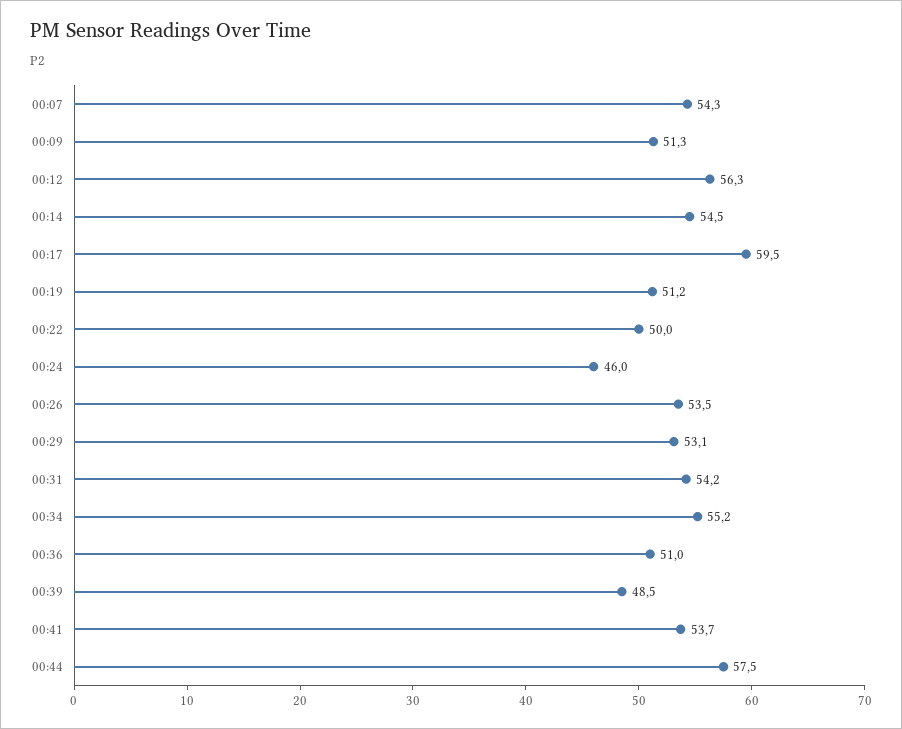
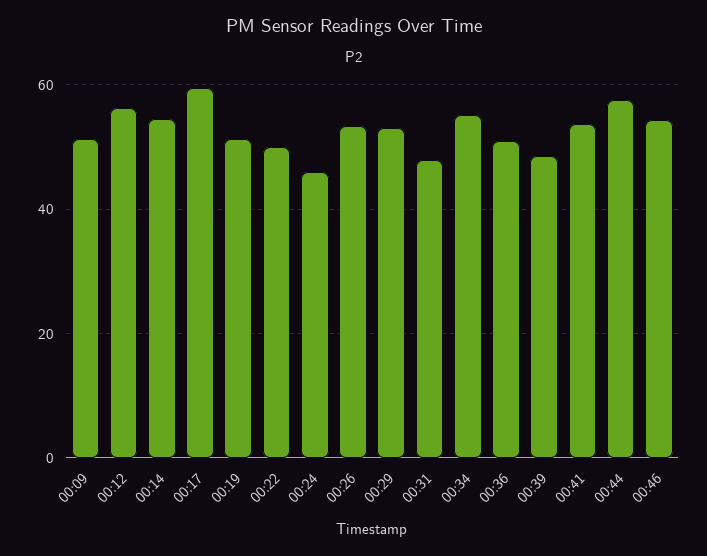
00:07: 54.3 -> none
00:31: 54.2 -> 48
00:46: none -> 54

